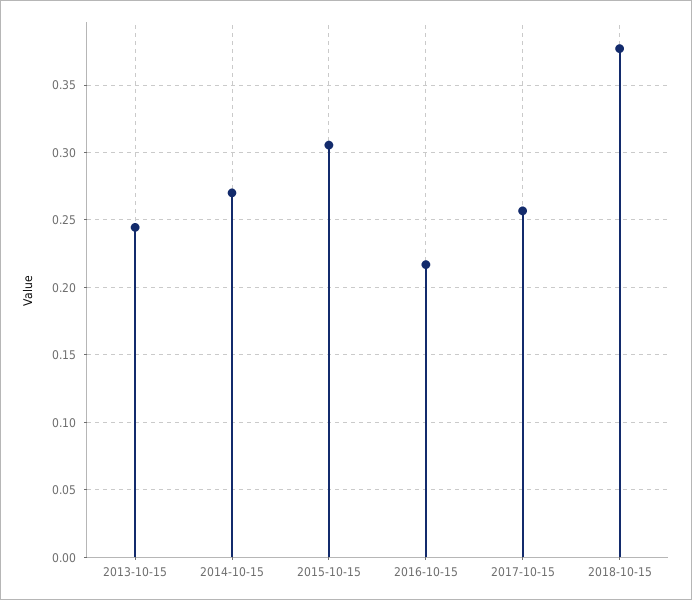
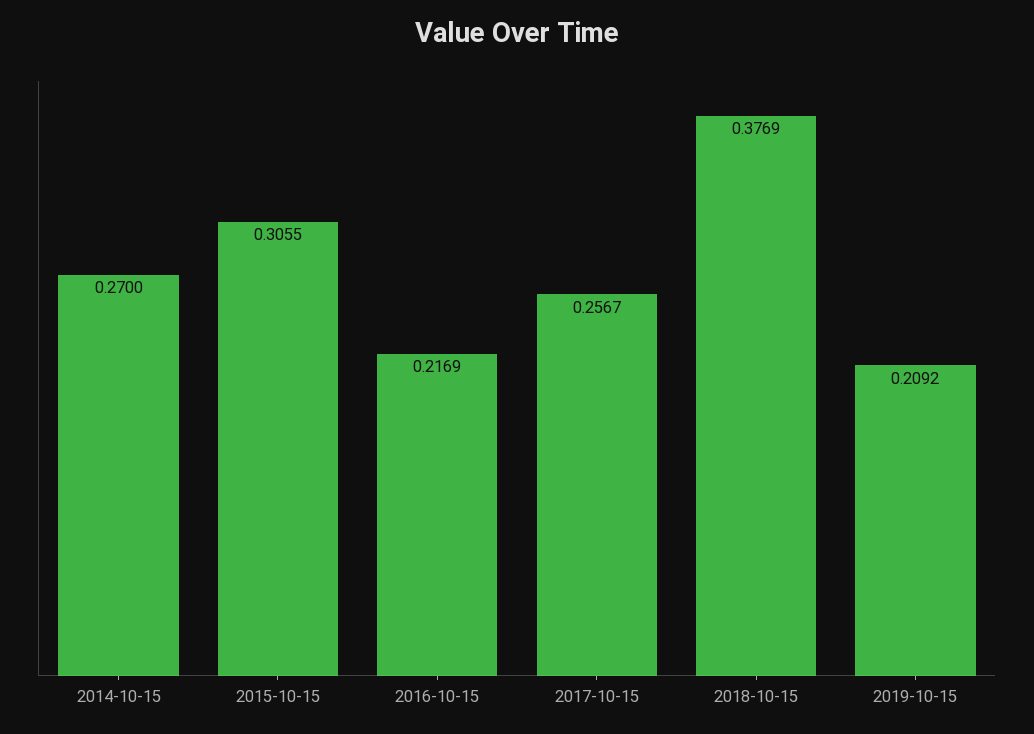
2013-10-15: 0.245 -> none
2019-10-15: none -> 0.2092

